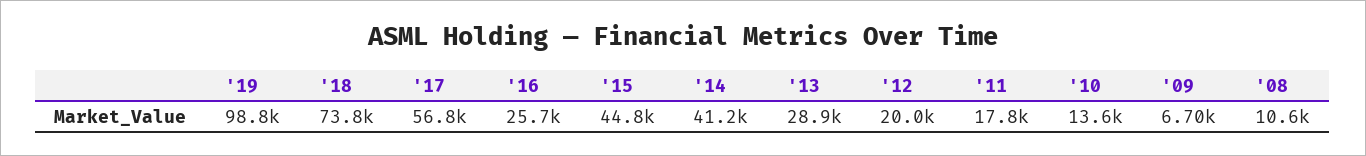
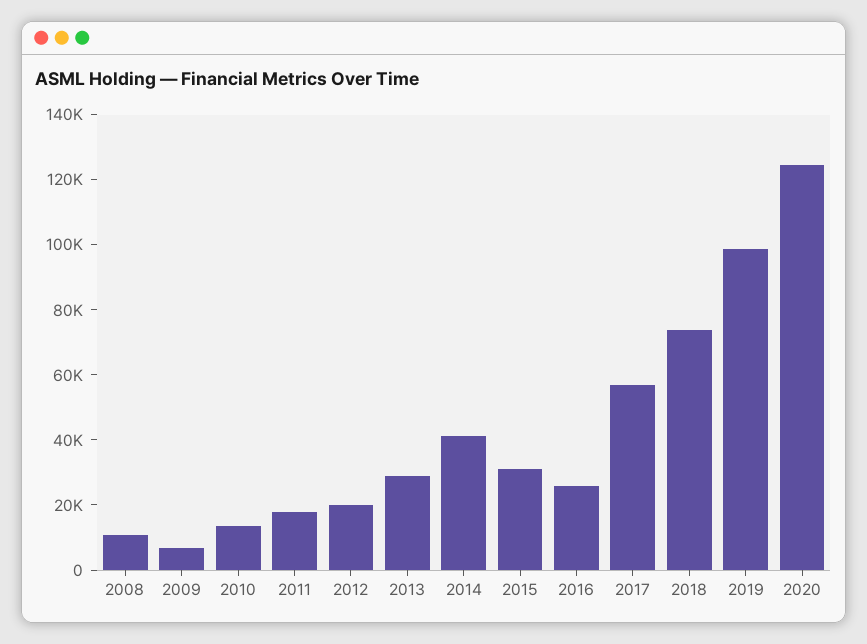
'15: 44800 -> 30000
2020: none -> 125000

